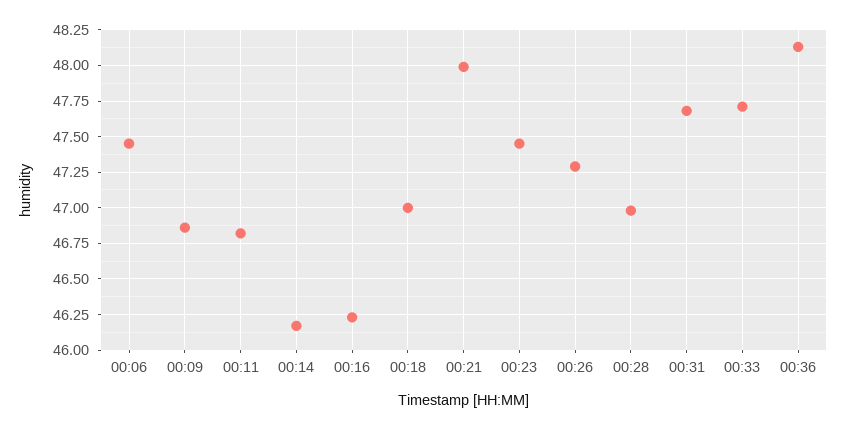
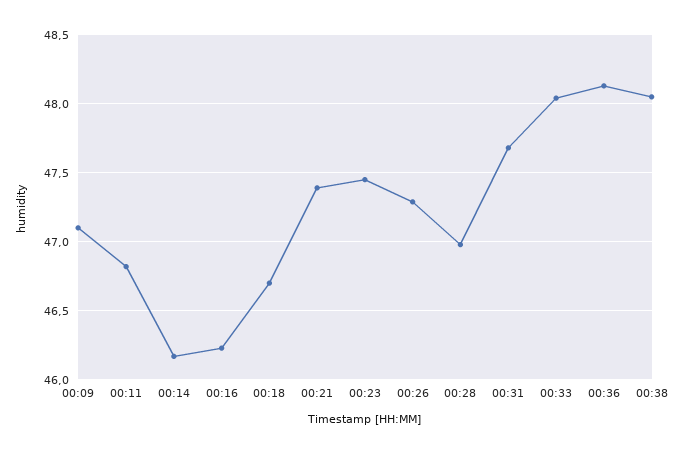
00:06: 47.45 -> none
00:09: 46.85 -> 47.1
00:18: 47 -> 46.7
00:21: 48 -> 47.4
00:33: 47.7 -> 48.05
00:38: none -> 48.05

